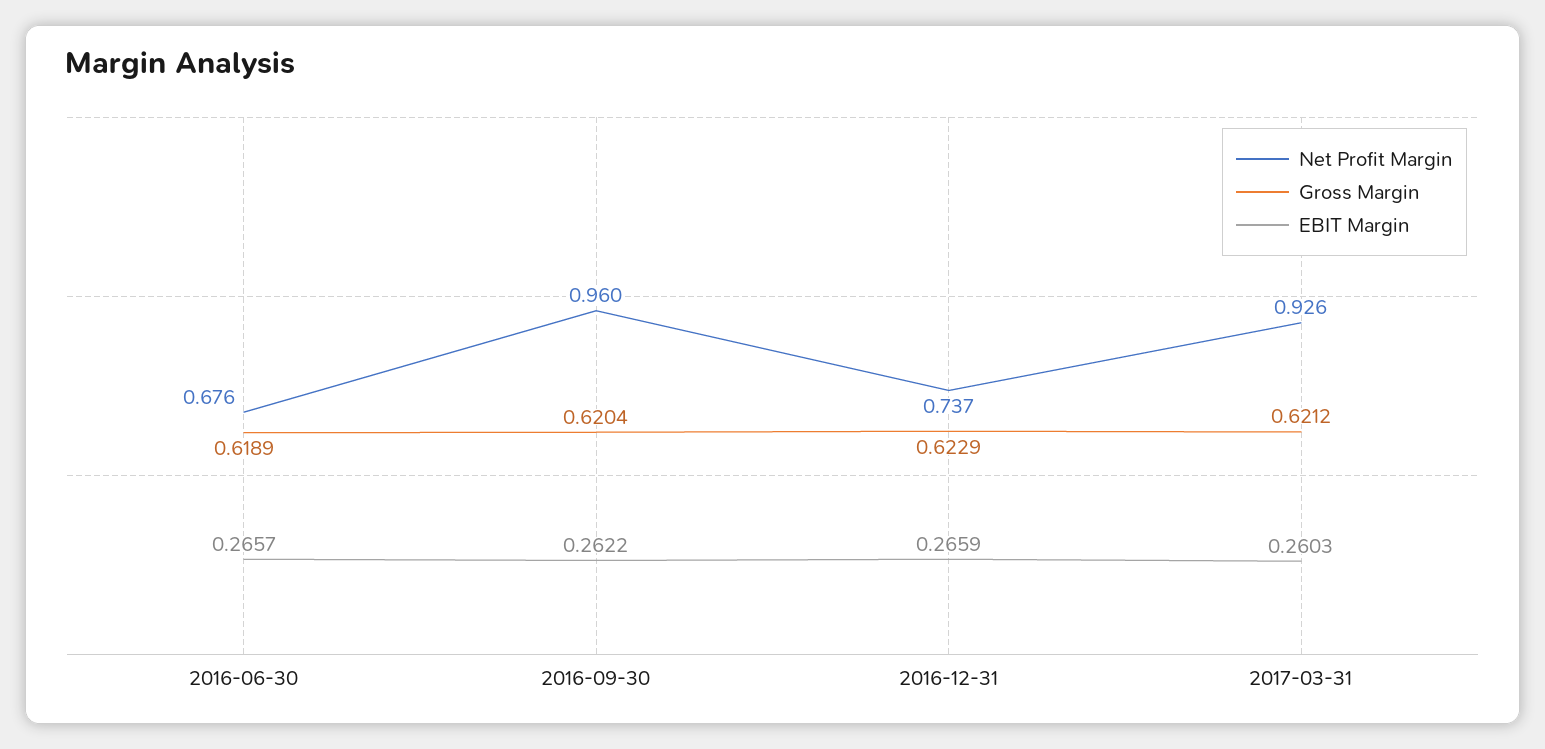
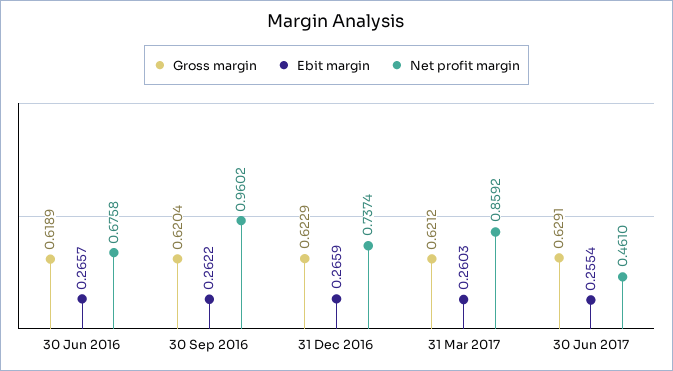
Net Profit Margin, 2017-03-31: 0.926 -> 0.8592
Gross Margin, 30 Jun 2017: none -> 0.6291
EBIT Margin, 30 Jun 2017: none -> 0.2554
Net Profit Margin, 30 Jun 2017: none -> 0.461

